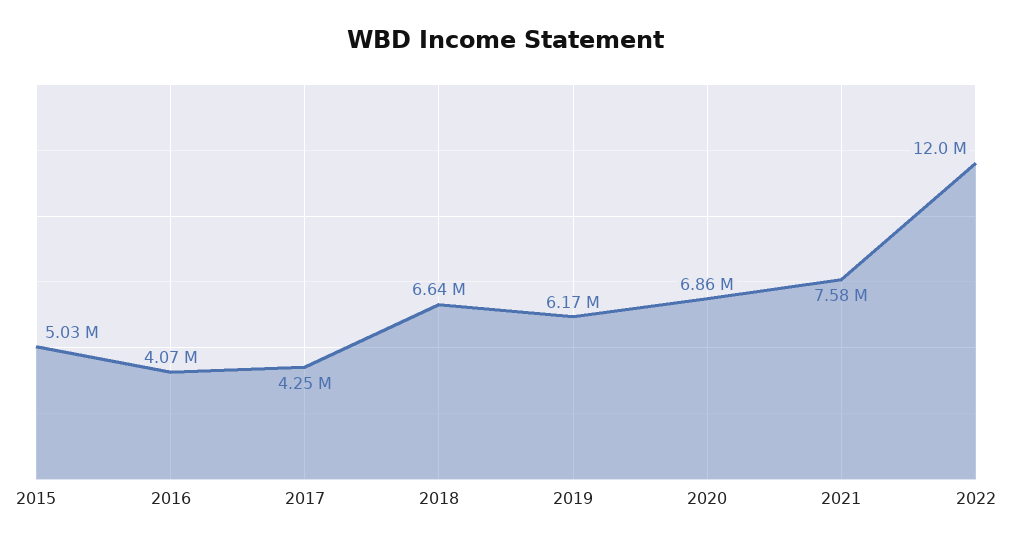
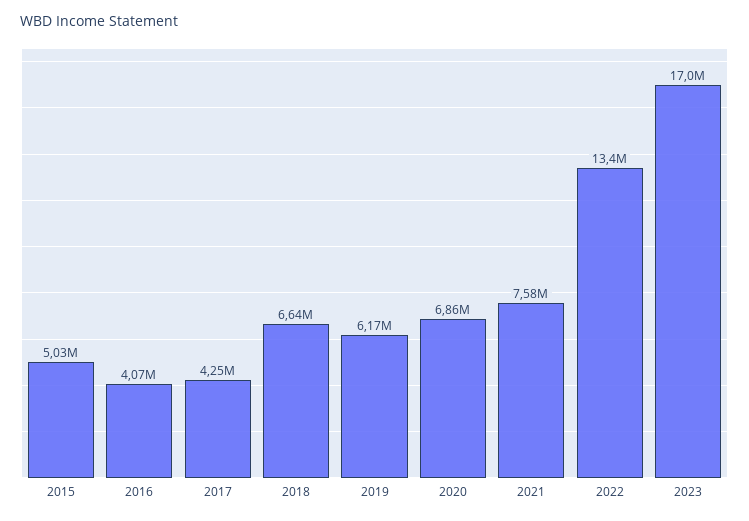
2022: 12000000 -> 13400000
2023: none -> 17000000

